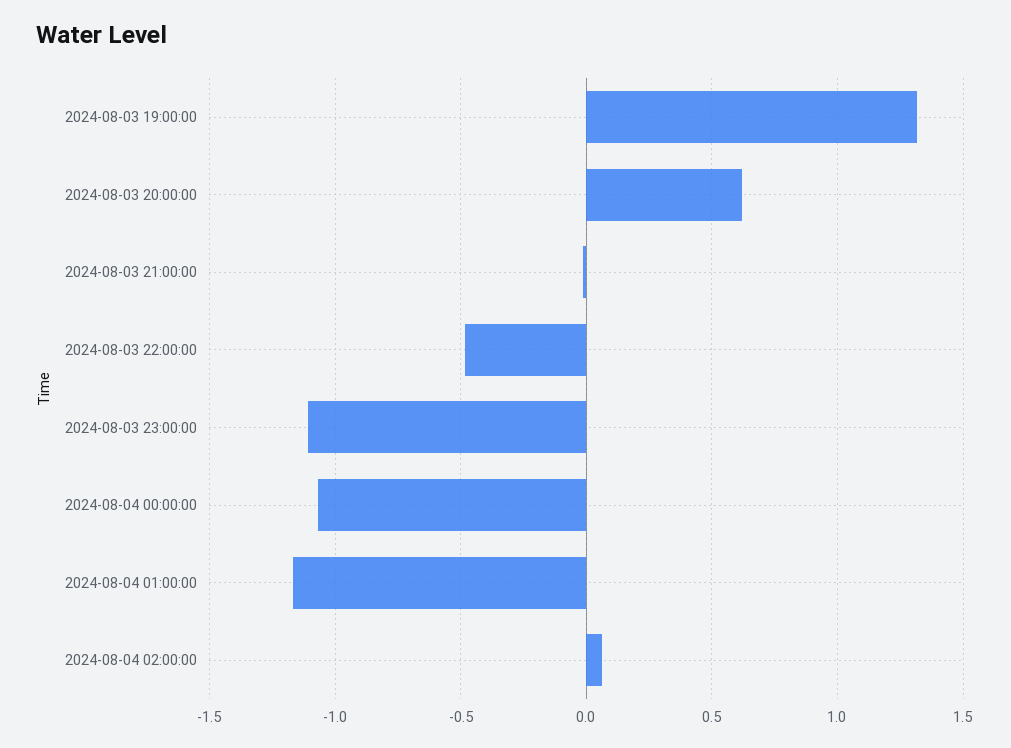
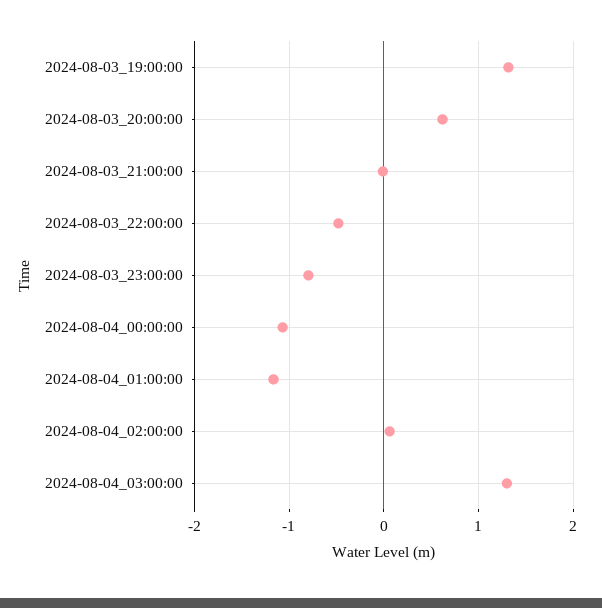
2024-08-03 23:00:00: -1.1 -> -0.8
2024-08-04_03:00:00: none -> 1.3

